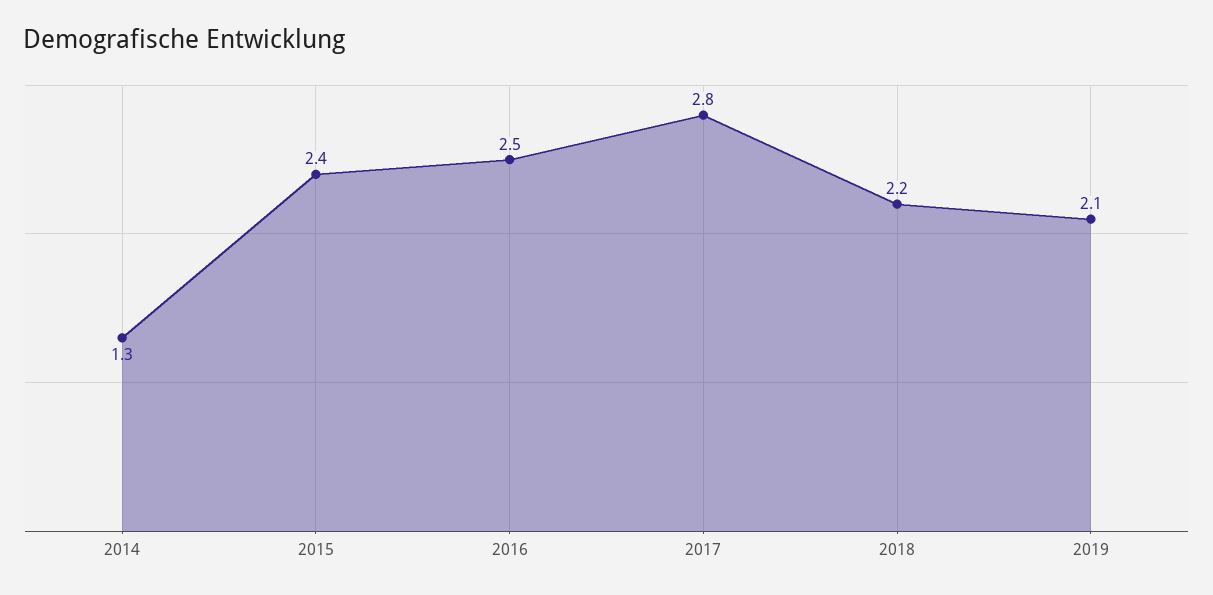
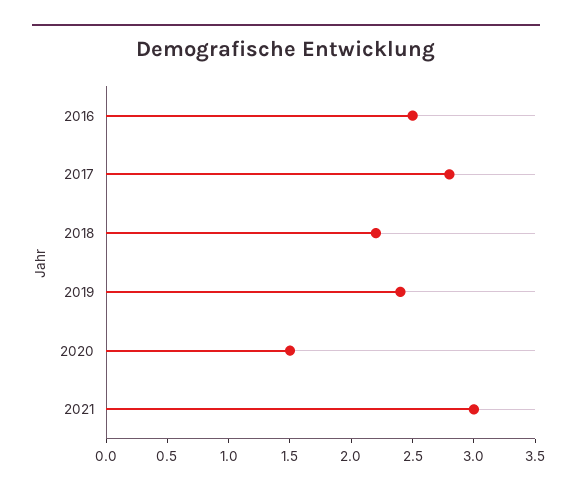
2014: 1.3 -> none
2015: 2.4 -> none
2019: 2.1 -> 2.4
2020: none -> 1.5
2021: none -> 3

